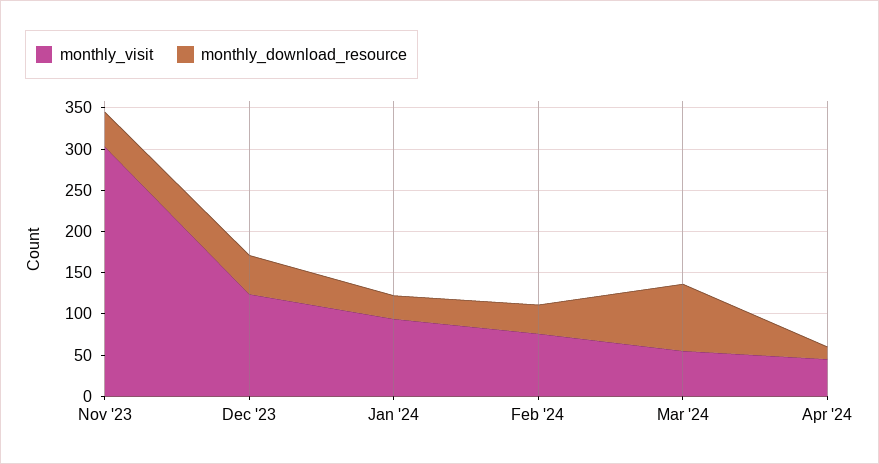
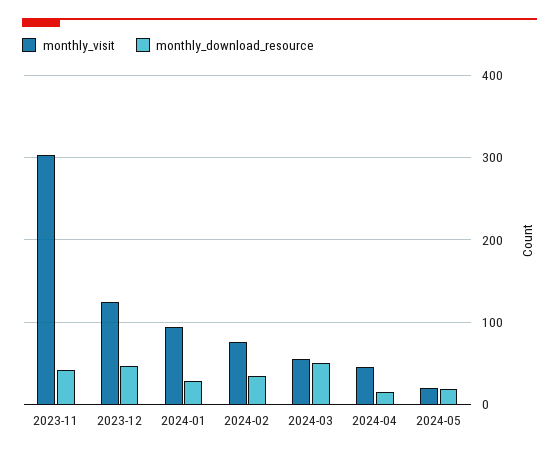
monthly_download_resource, Mar '24: 80 -> 50
monthly_visit, 2024-05: none -> 20
monthly_download_resource, 2024-05: none -> 20

